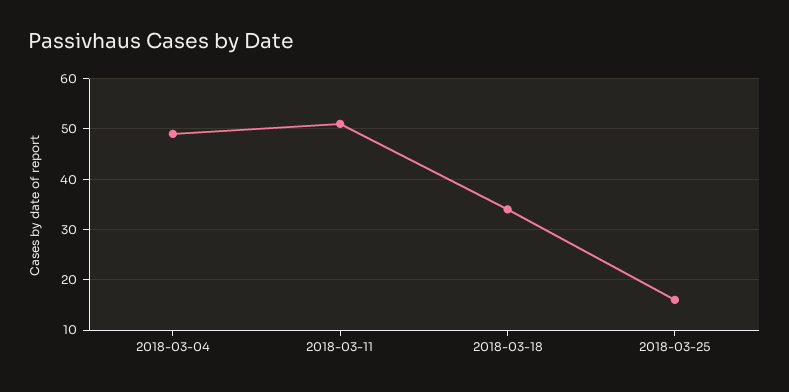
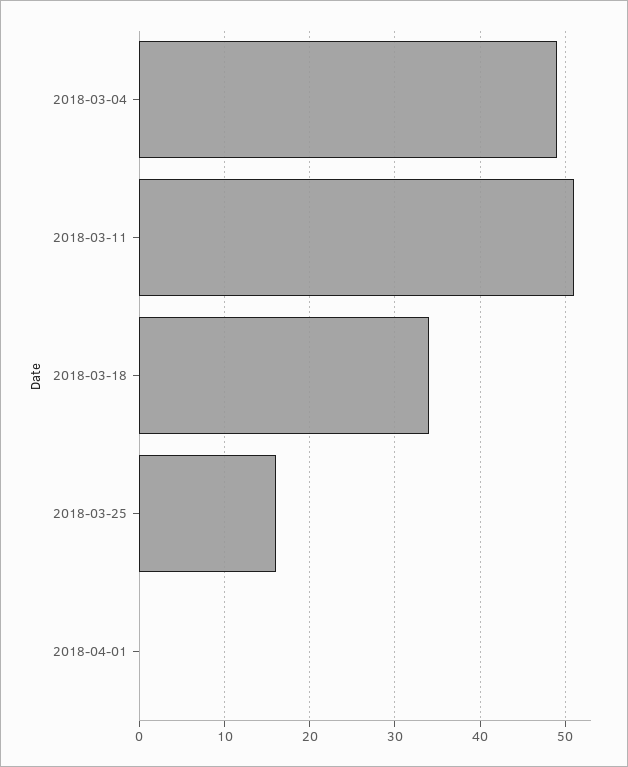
2018-04-01: none -> 0

